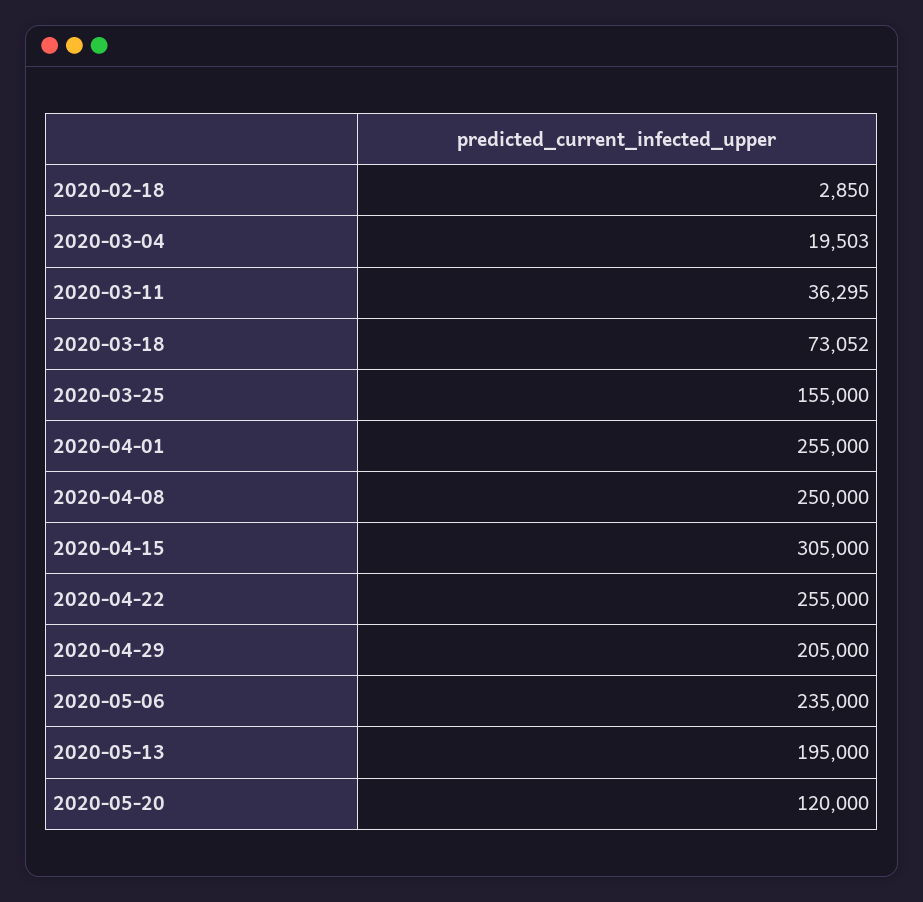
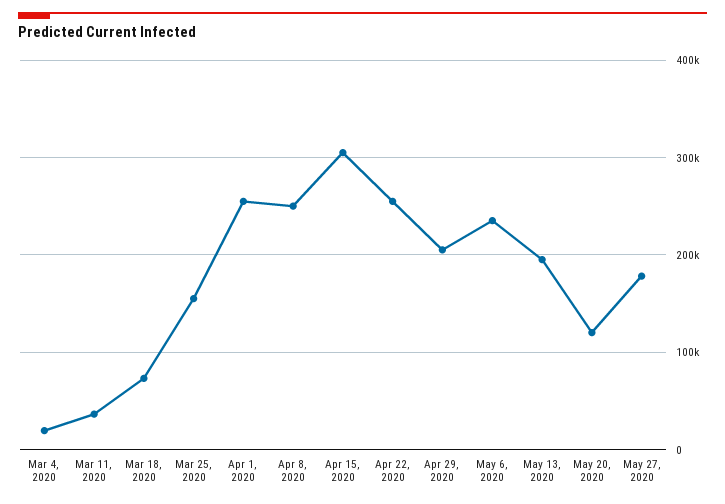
2020-02-18: 2850 -> none
May 27, 2020: none -> 180000

